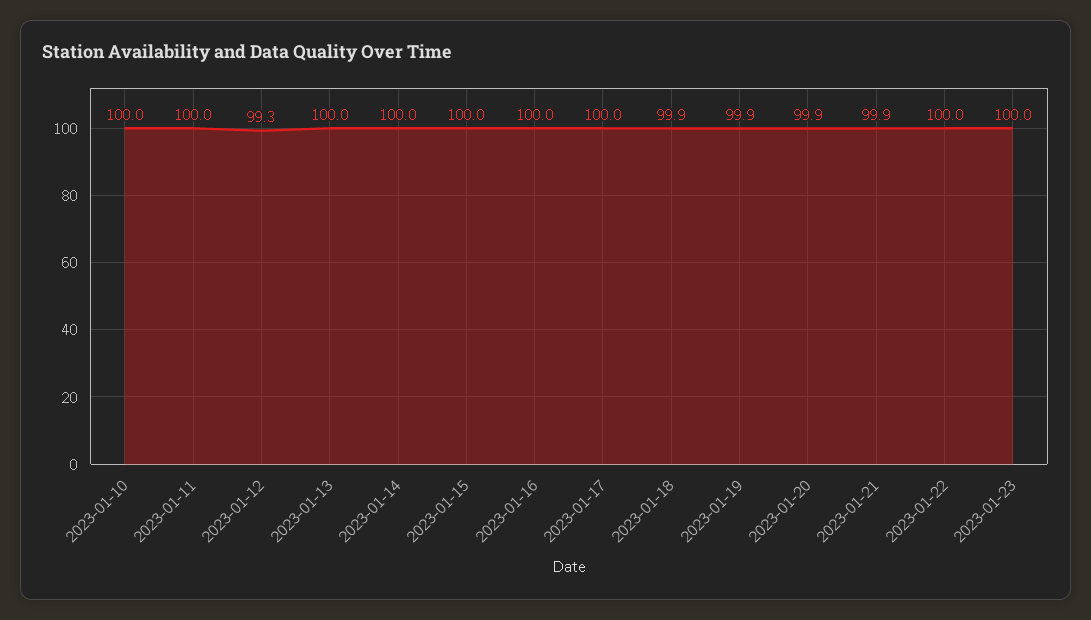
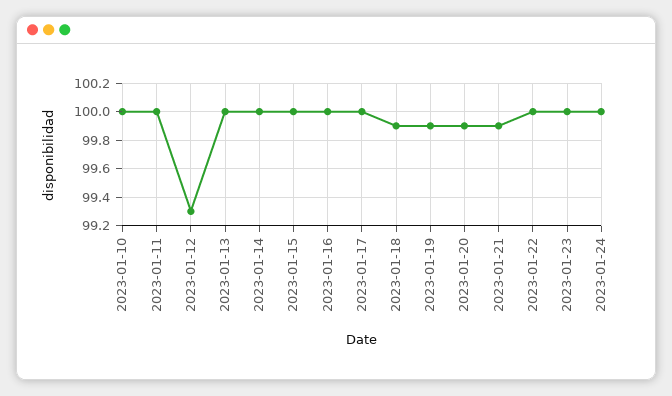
2023-01-24: none -> 100

